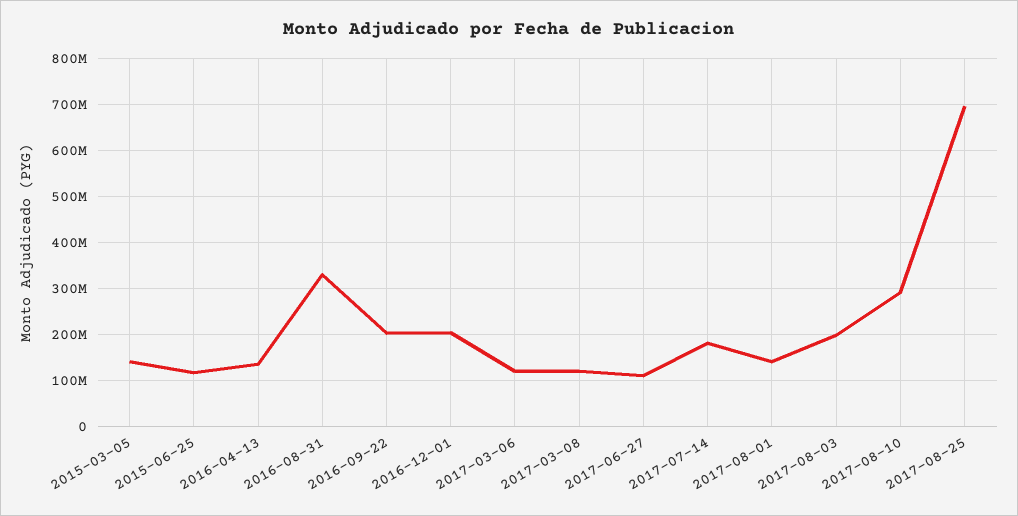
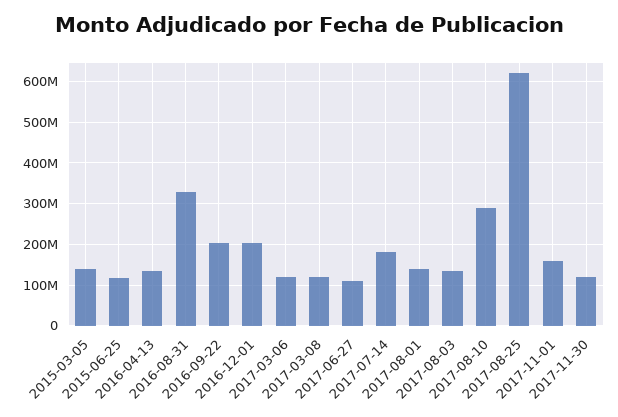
2017-08-03: 200000000 -> 140000000
2017-08-25: 700000000 -> 620000000
2017-11-01: none -> 160000000
2017-11-30: none -> 120000000

